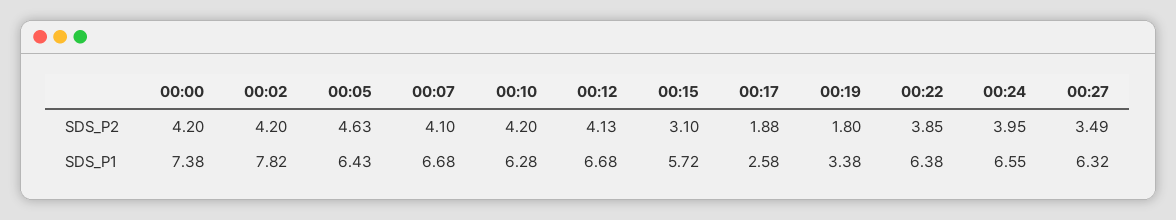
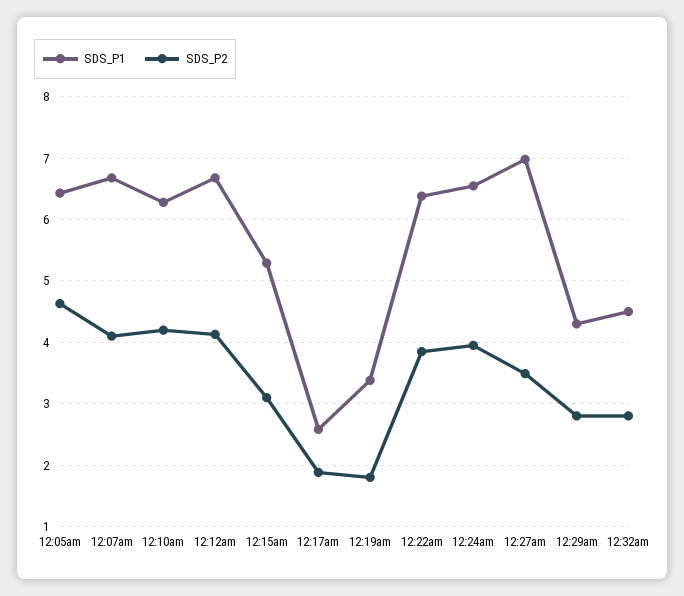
SDS_P2, 00:00: 4.2 -> none
SDS_P2, 00:02: 4.2 -> none
SDS_P1, 00:00: 7.38 -> none
SDS_P1, 00:02: 7.82 -> none
SDS_P1, 00:15: 5.72 -> 5.3
SDS_P1, 00:27: 6.32 -> 7
SDS_P1, 12:29am: none -> 4.3
SDS_P2, 12:29am: none -> 2.8
SDS_P1, 12:32am: none -> 4.5
SDS_P2, 12:32am: none -> 2.8

